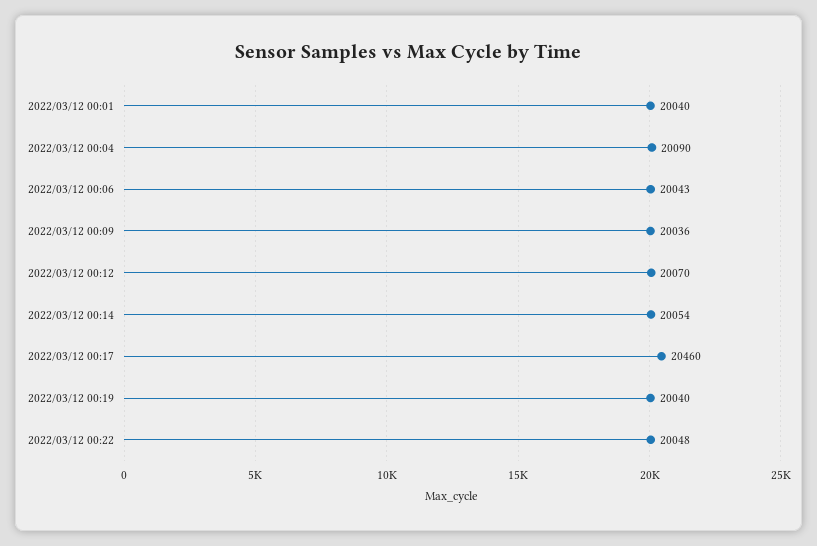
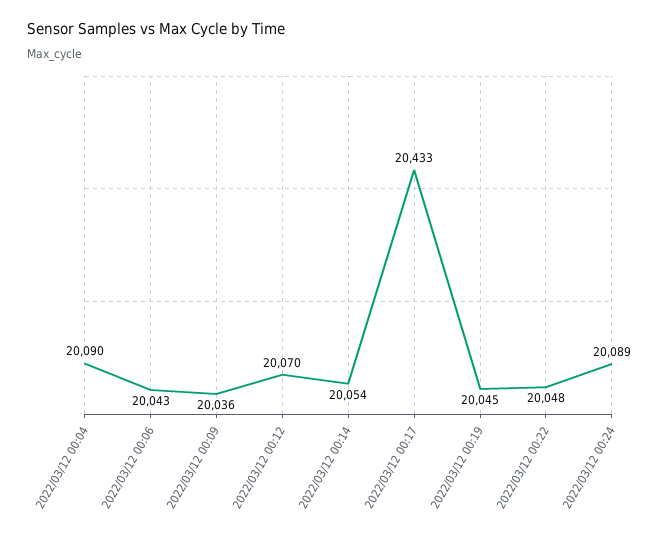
2022/03/12 00:01: 20040 -> none
2022/03/12 00:17: 20460 -> 20433
2022/03/12 00:19: 20040 -> 20045
2022/03/12 00:24: none -> 20089

